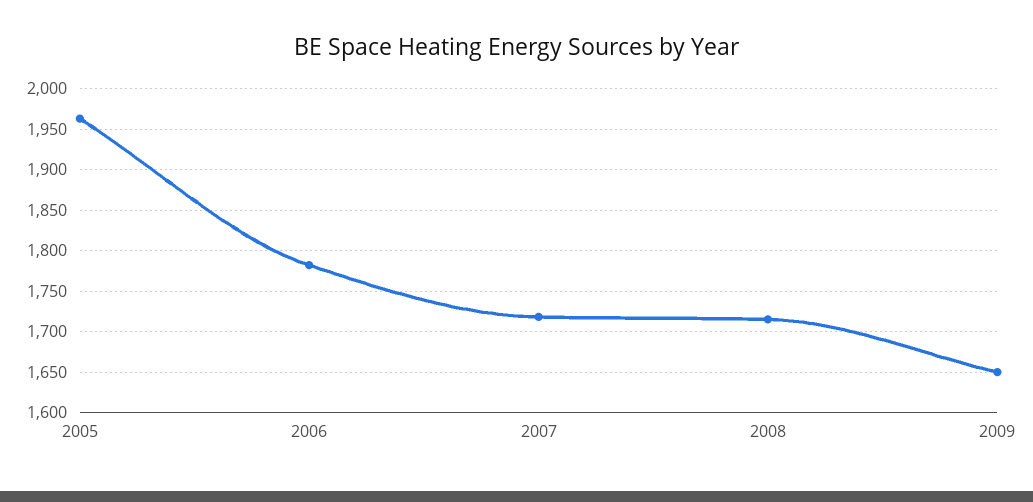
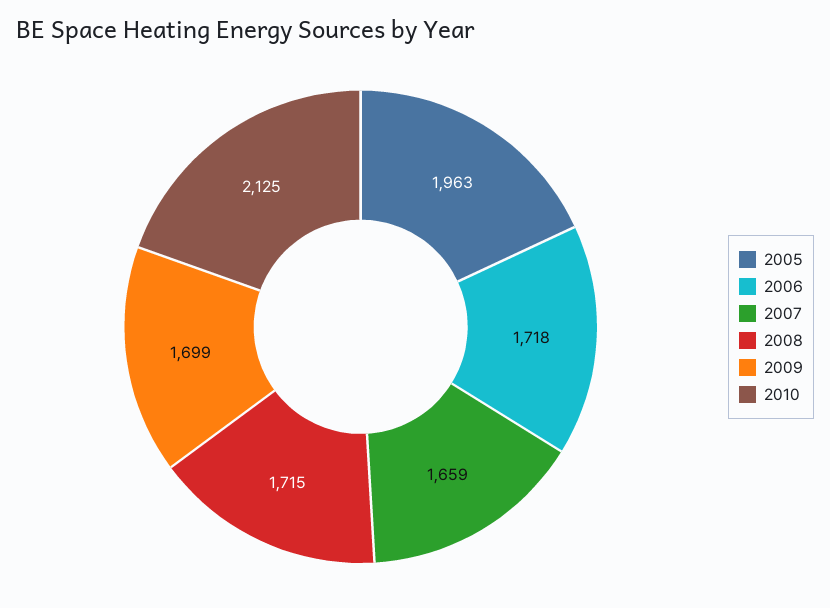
2006: 1780 -> 1718
2007: 1720 -> 1659
2009: 1650 -> 1699
2010: none -> 2125

